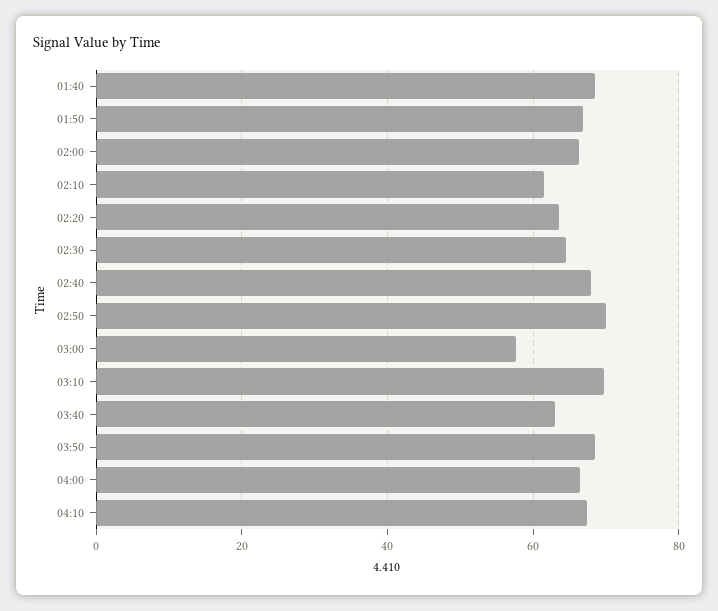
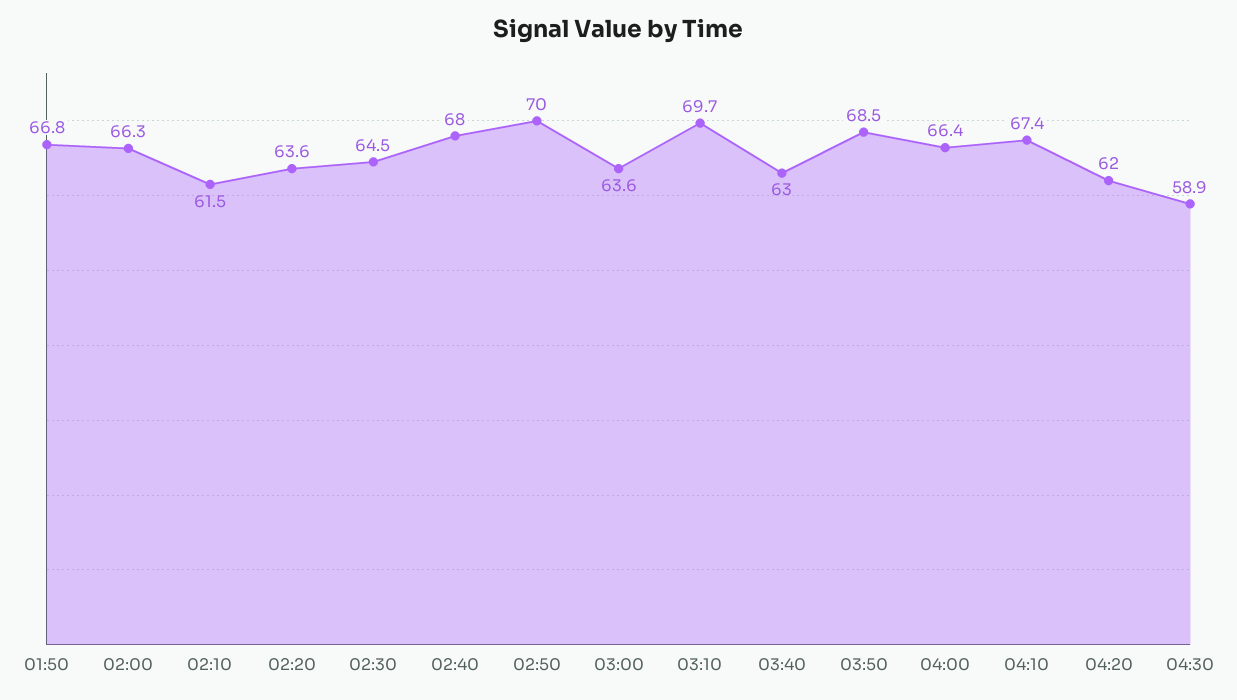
01:40: 68 -> none
03:00: 58 -> 63.6
04:20: none -> 62
04:30: none -> 58.9

